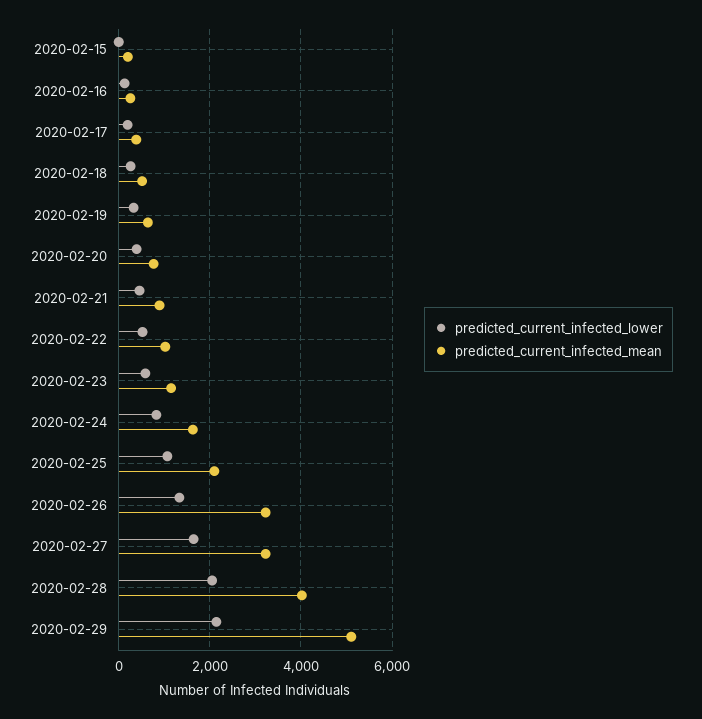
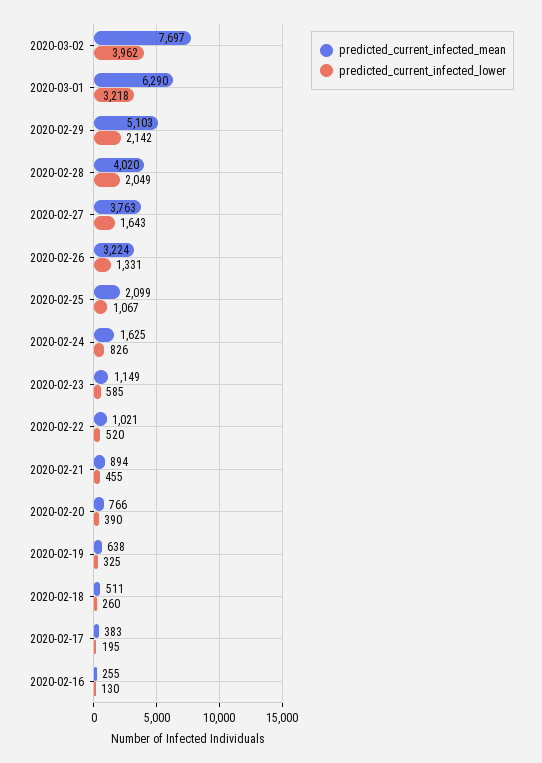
predicted_current_infected_lower, 2020-02-15: 0 -> none
predicted_current_infected_mean, 2020-02-15: 200 -> none
predicted_current_infected_mean, 2020-02-27: 3200 -> 3763
predicted_current_infected_mean, 2020-03-02: none -> 7697
predicted_current_infected_lower, 2020-03-02: none -> 3962
predicted_current_infected_mean, 2020-03-01: none -> 6290
predicted_current_infected_lower, 2020-03-01: none -> 3218

